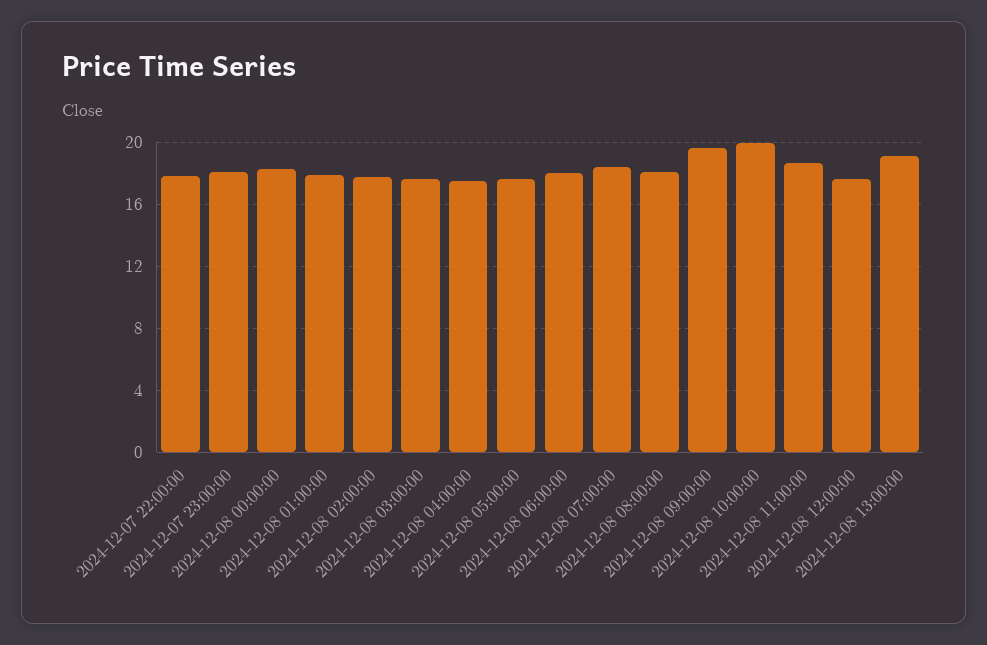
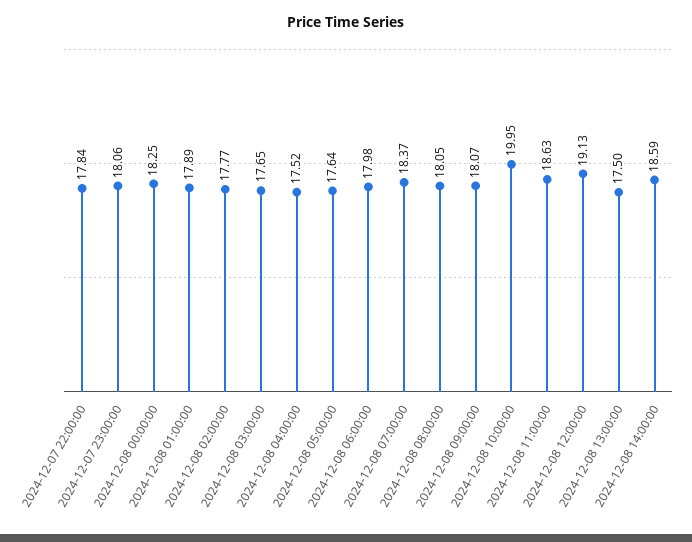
2024-12-08 09:00:00: 19.5 -> 18.07
2024-12-08 12:00:00: 17.5 -> 19.13
2024-12-08 13:00:00: 19 -> 17.5
2024-12-08 14:00:00: none -> 18.59

